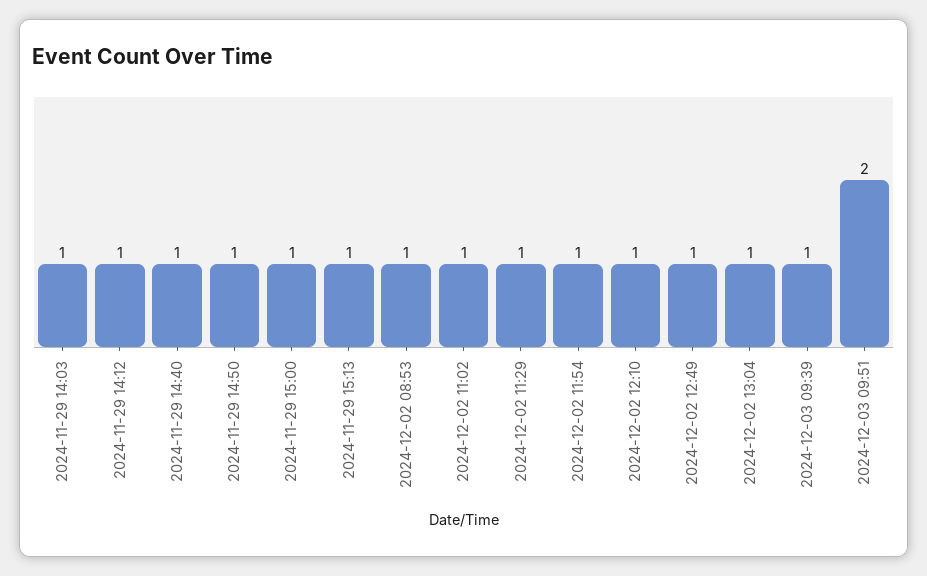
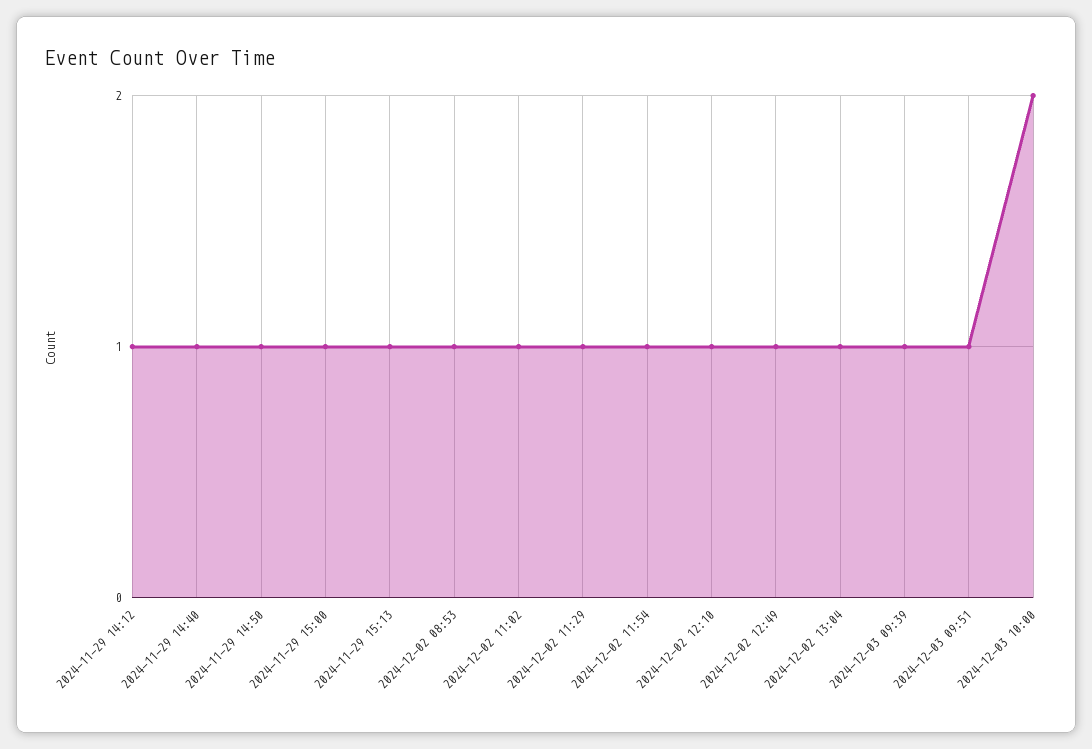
2024-11-29 14:03: 1 -> none
2024-12-03 09:51: 2 -> 1
2024-12-03 10:00: none -> 2

